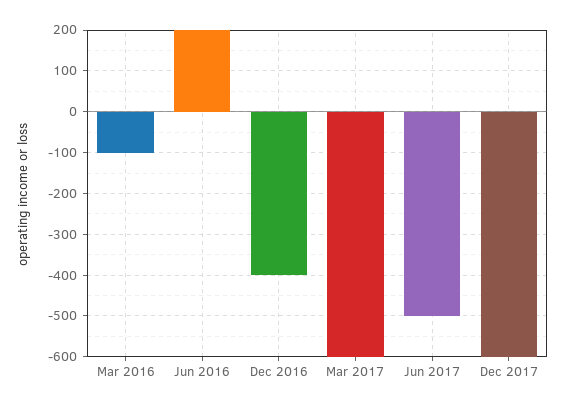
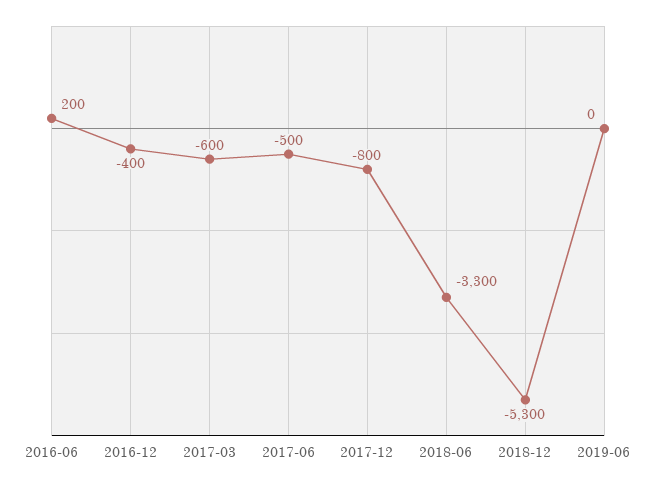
Mar 2016: -100 -> none
Dec 2017: -600 -> -800
2018-06: none -> -3300
2018-12: none -> -5300
2019-06: none -> 0

